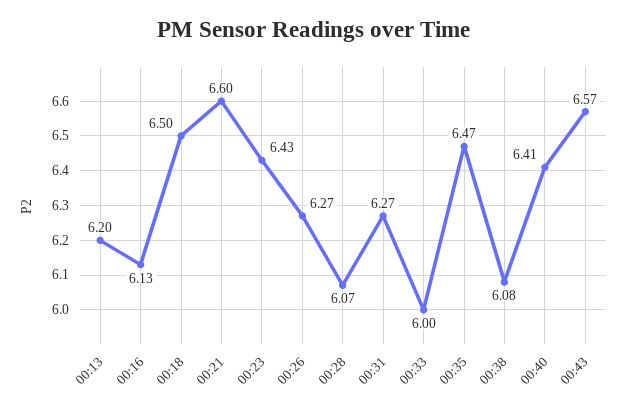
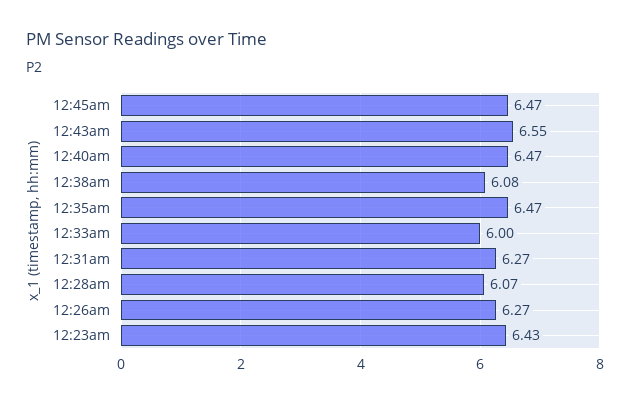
00:13: 6.2 -> none
00:16: 6.13 -> none
00:18: 6.5 -> none
00:21: 6.6 -> none
00:40: 6.41 -> 6.47
00:43: 6.57 -> 6.55
12:45am: none -> 6.47

